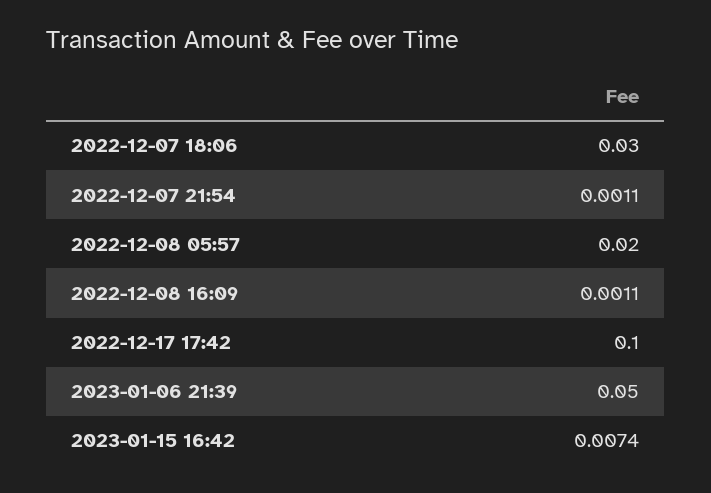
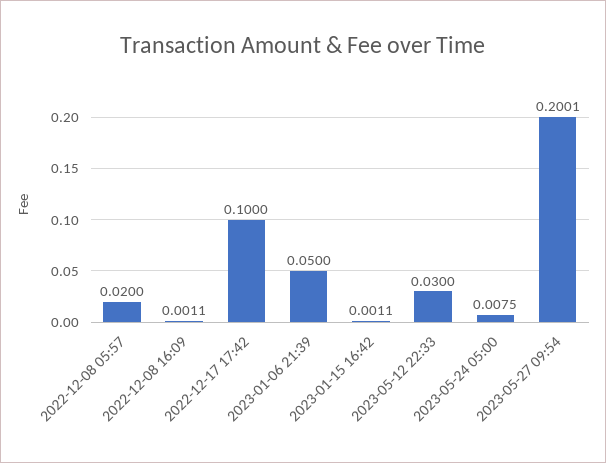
2022-12-07 18:06: 0.03 -> none
2022-12-07 21:54: 0.0011 -> none
2023-01-15 16:42: 0.0074 -> 0.0011
2023-05-12 22:33: none -> 0.03
2023-05-24 05:00: none -> 0.0075
2023-05-27 09:54: none -> 0.2001

